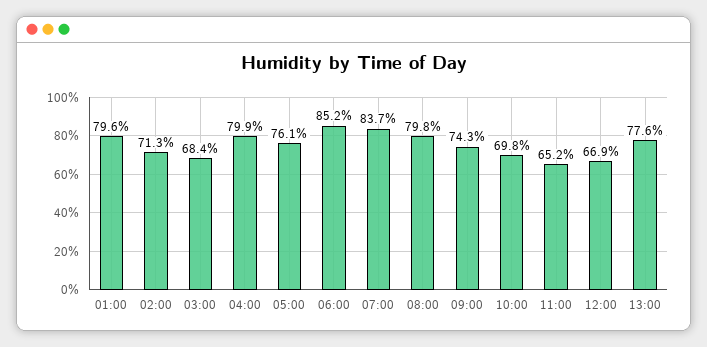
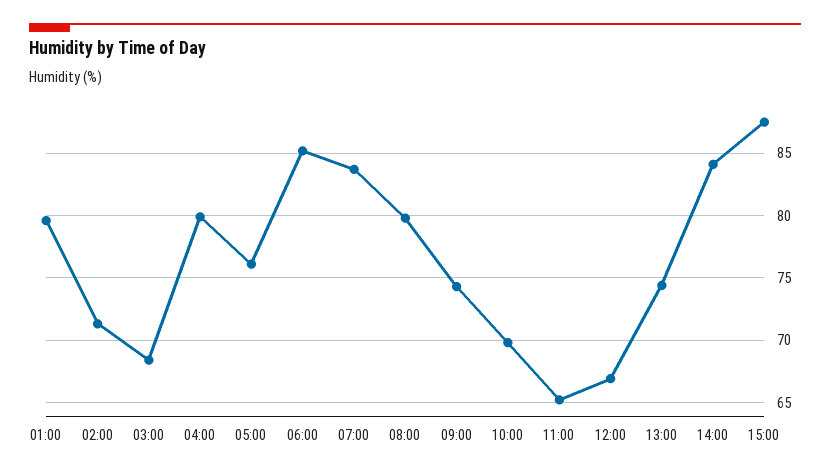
13:00: 77.6 -> 74.5
14:00: none -> 84
15:00: none -> 87.5

